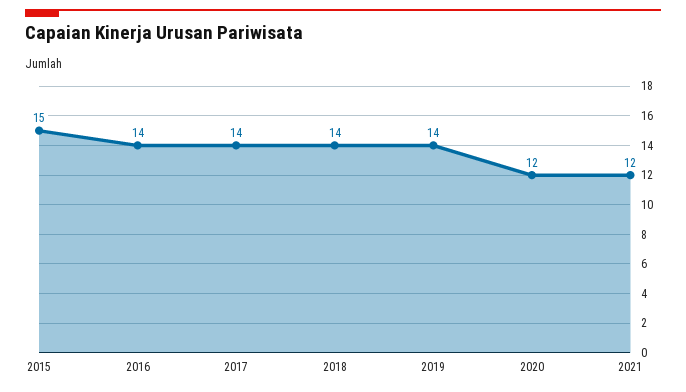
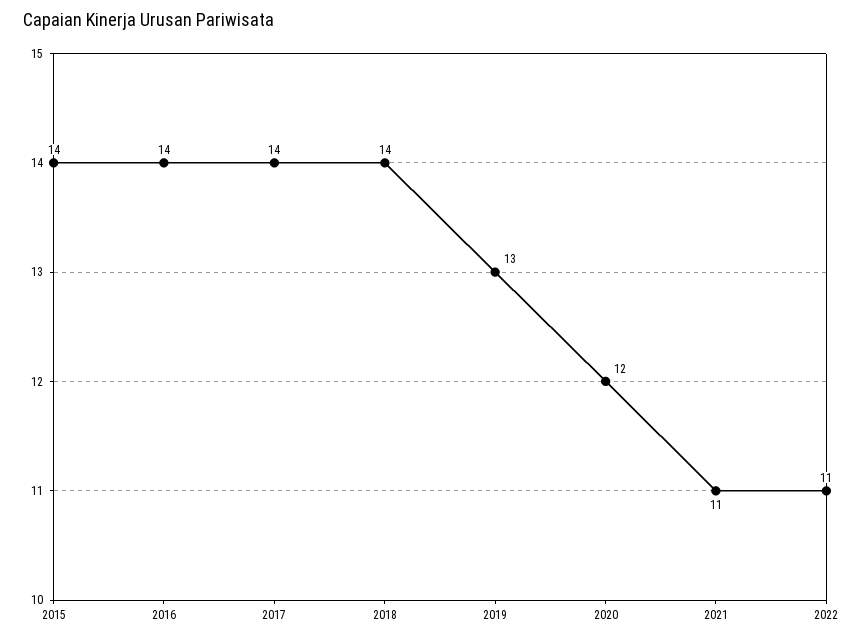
2015: 15 -> 14
2019: 14 -> 13
2021: 12 -> 11
2022: none -> 11

